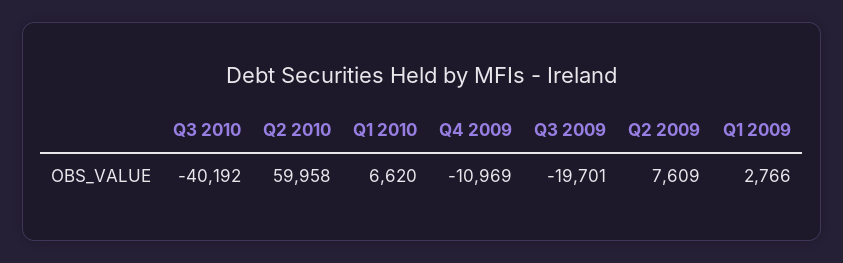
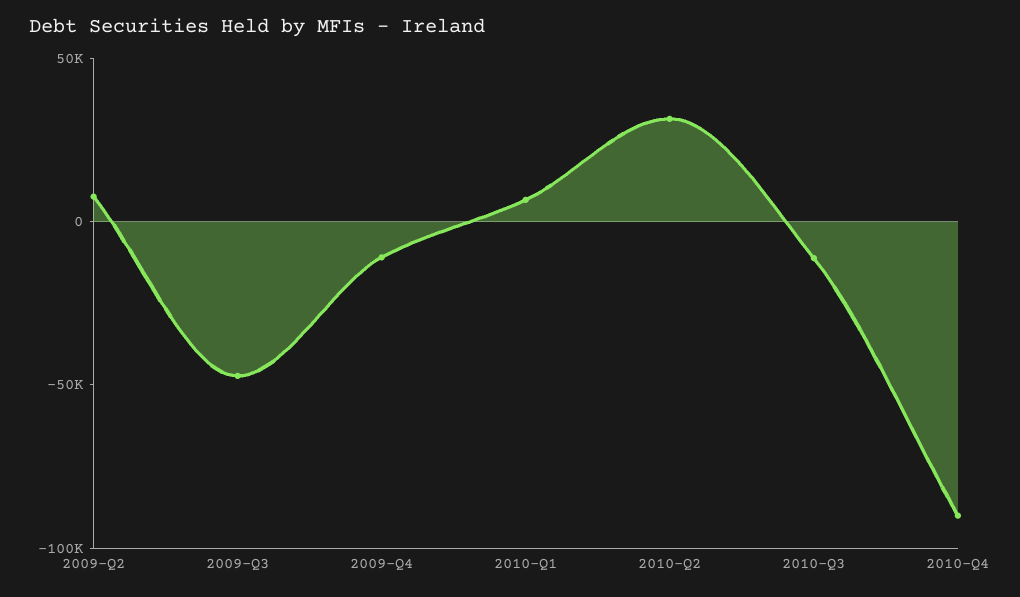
Q3 2010: -40192 -> -10000
Q2 2010: 59958 -> 30000
Q3 2009: -19701 -> -50000
Q1 2009: 2766 -> none
2010-Q4: none -> -90000

